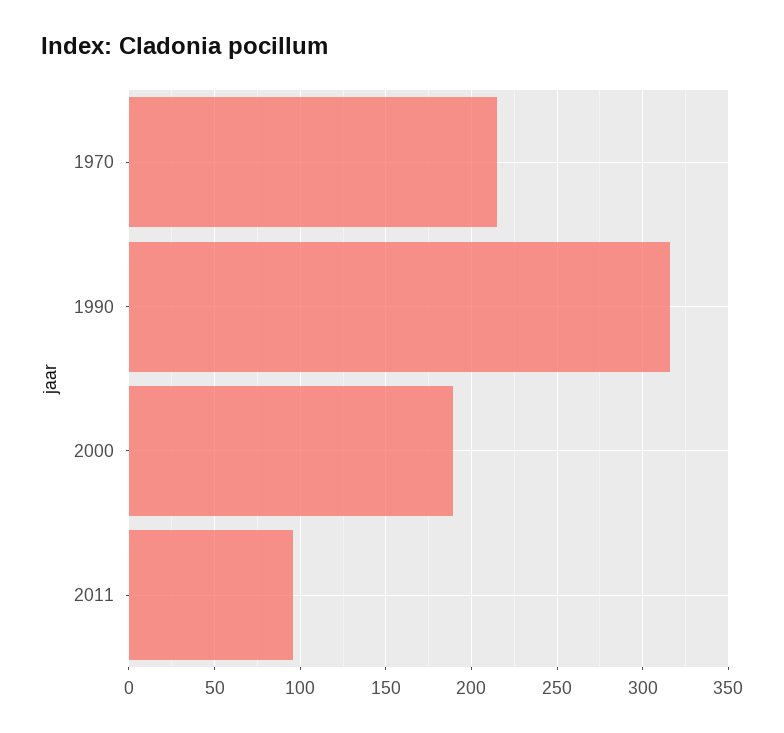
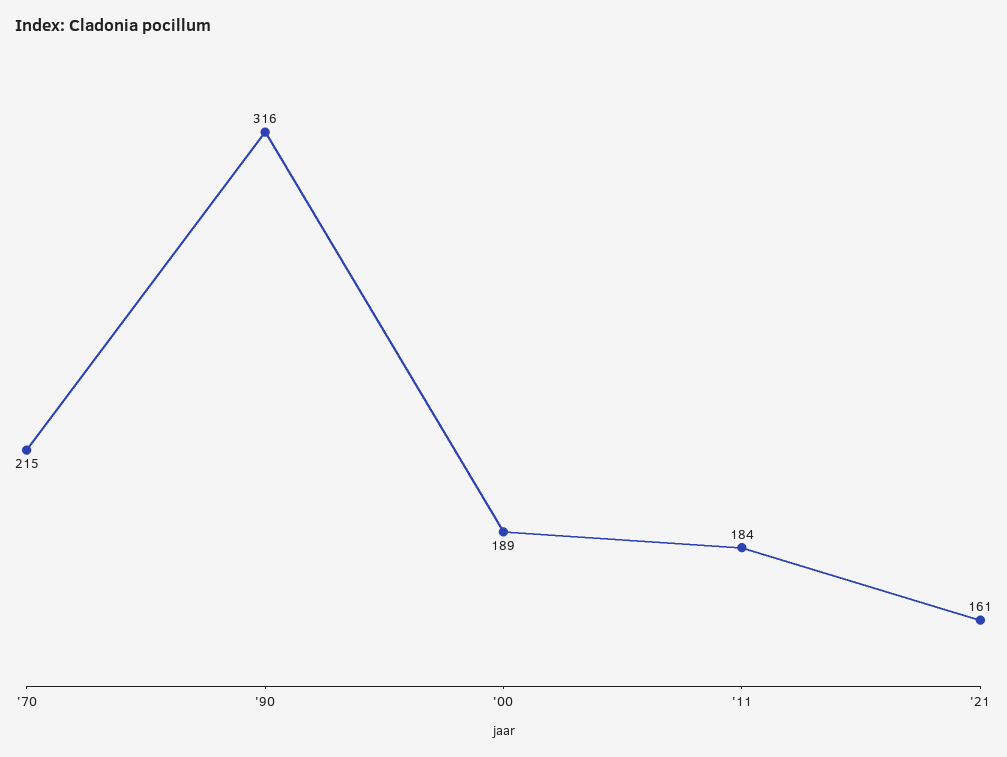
2011: 95 -> 184
'21: none -> 161

